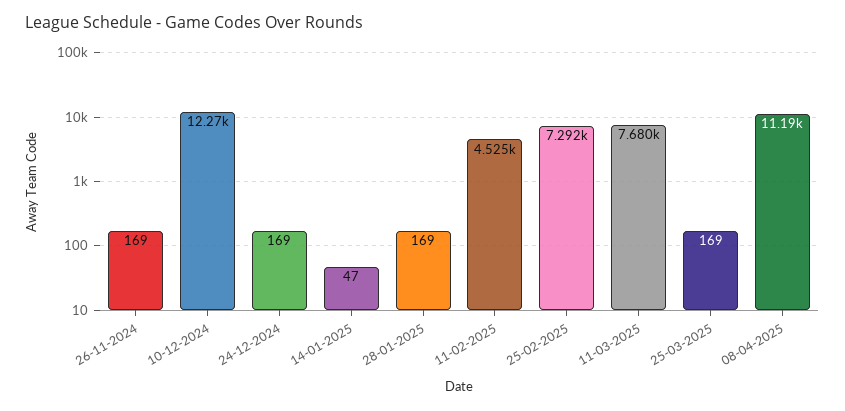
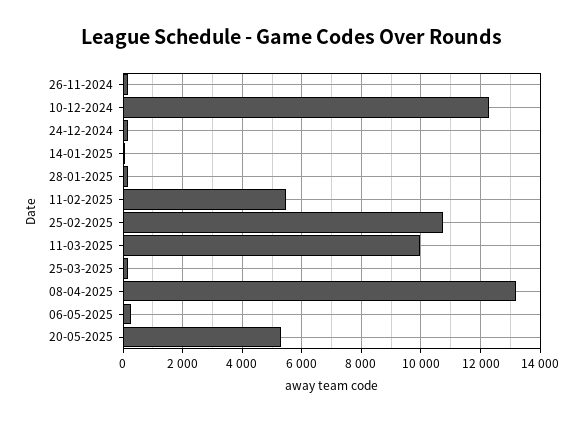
11-02-2025: 4525 -> 5500
25-02-2025: 7292 -> 10750
11-03-2025: 7680 -> 10000
08-04-2025: 11190 -> 13250
06-05-2025: none -> 250
20-05-2025: none -> 5250

